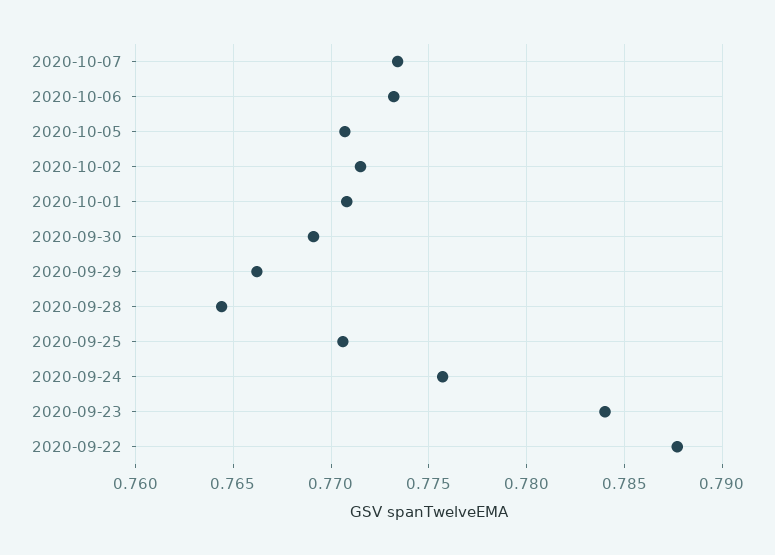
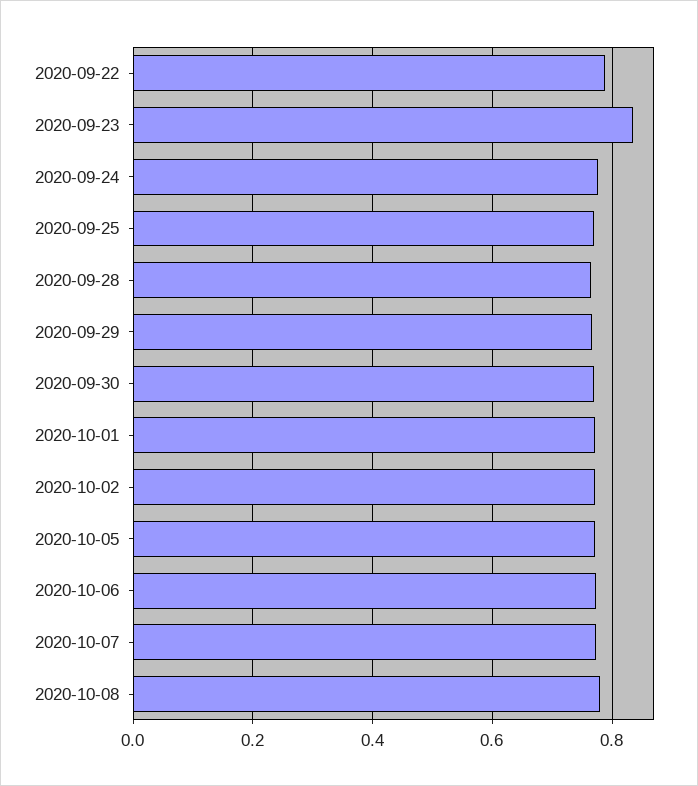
2020-09-23: 0.784 -> 0.84
2020-10-08: none -> 0.78

